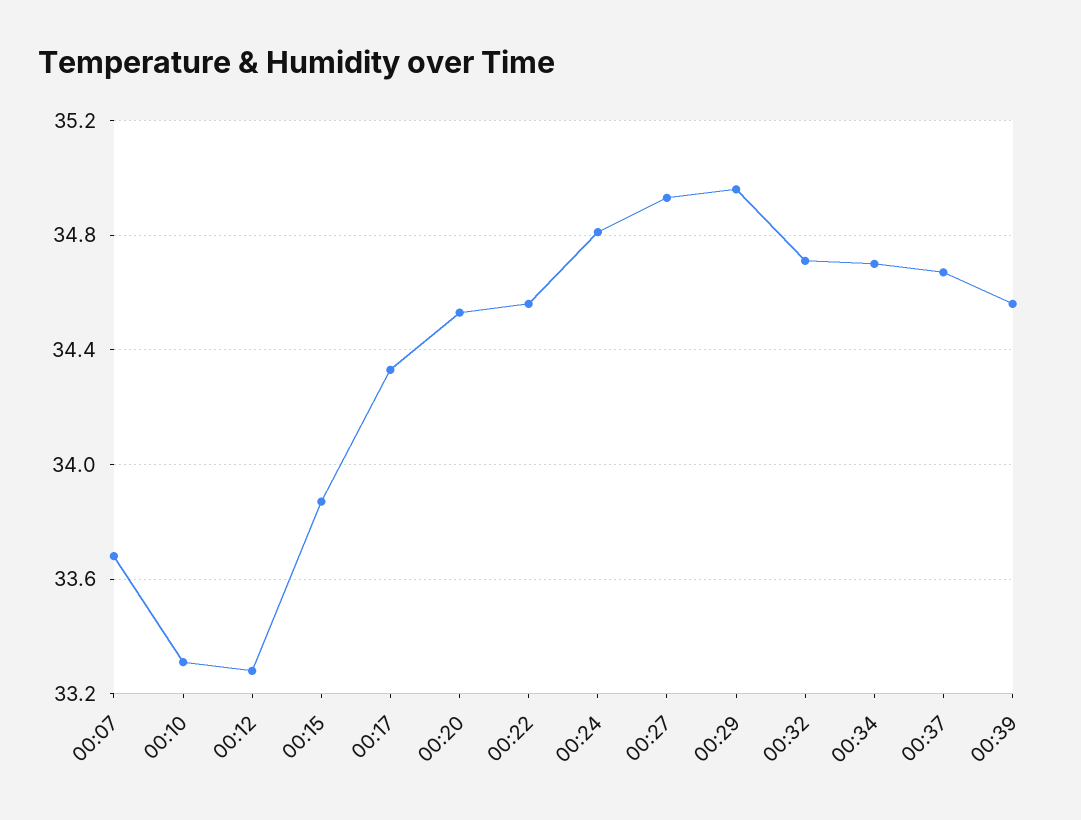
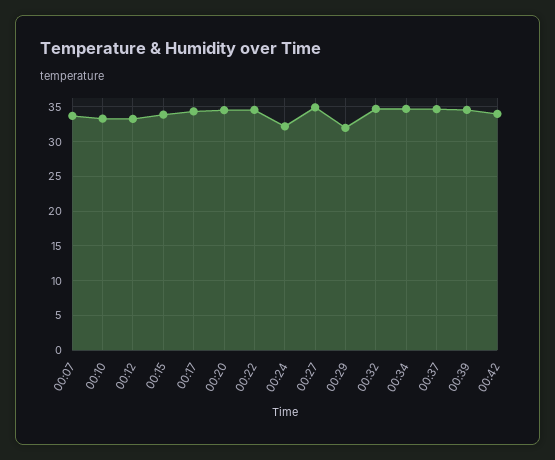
00:24: 34.8 -> 32
00:29: 34.95 -> 32
00:42: none -> 34

